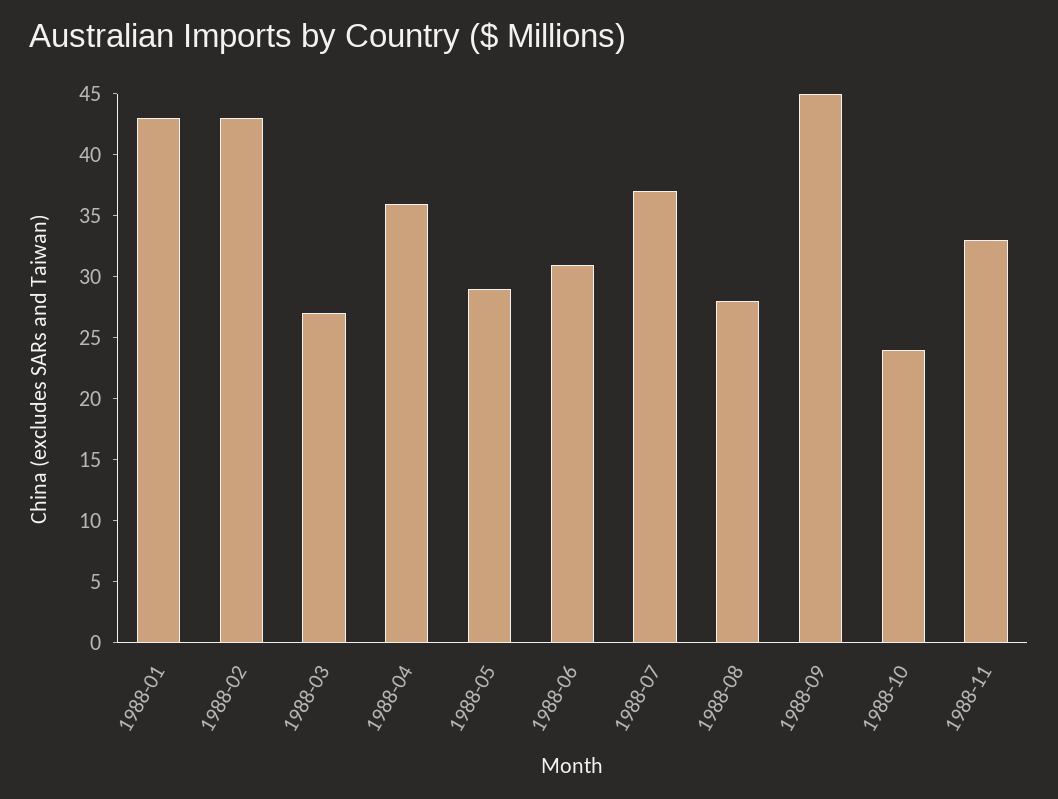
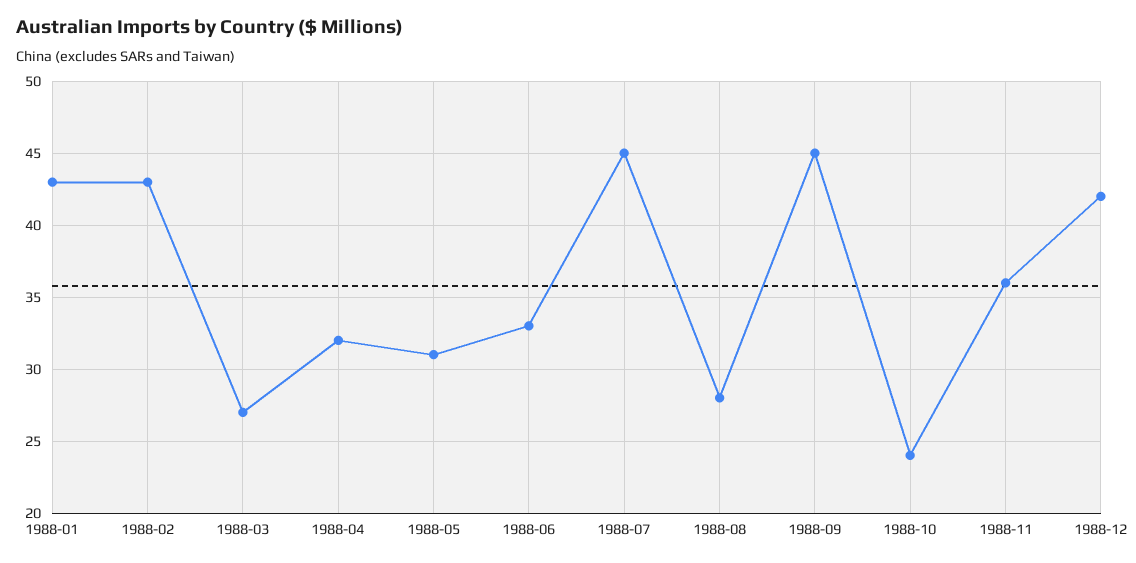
1988-04: 36 -> 32
1988-05: 29 -> 31
1988-06: 31 -> 33
1988-07: 37 -> 45
1988-11: 33 -> 36
1988-12: none -> 42

